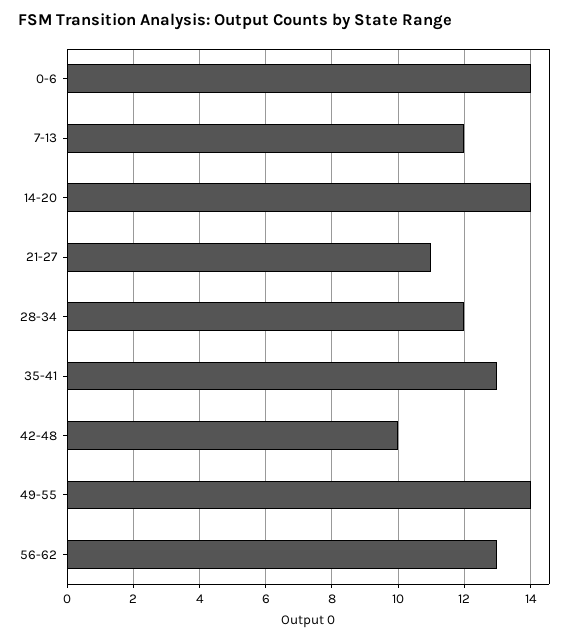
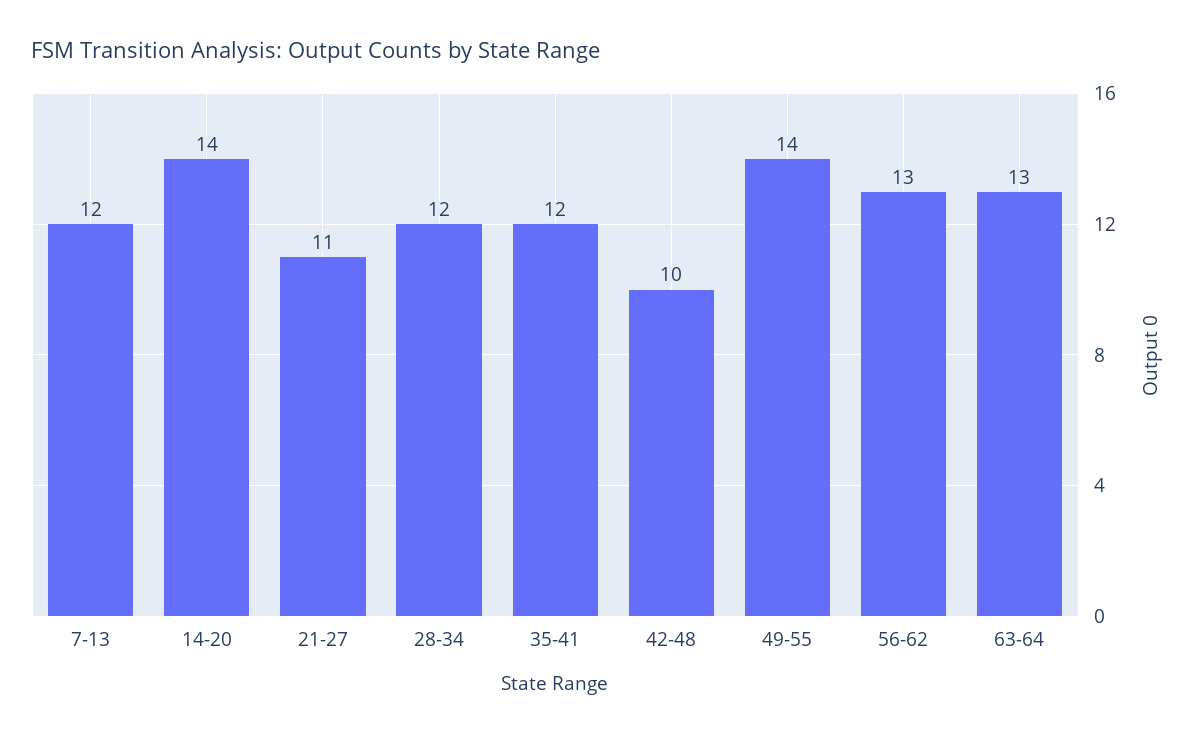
0-6: 14 -> none
35-41: 13 -> 12
63-64: none -> 13

